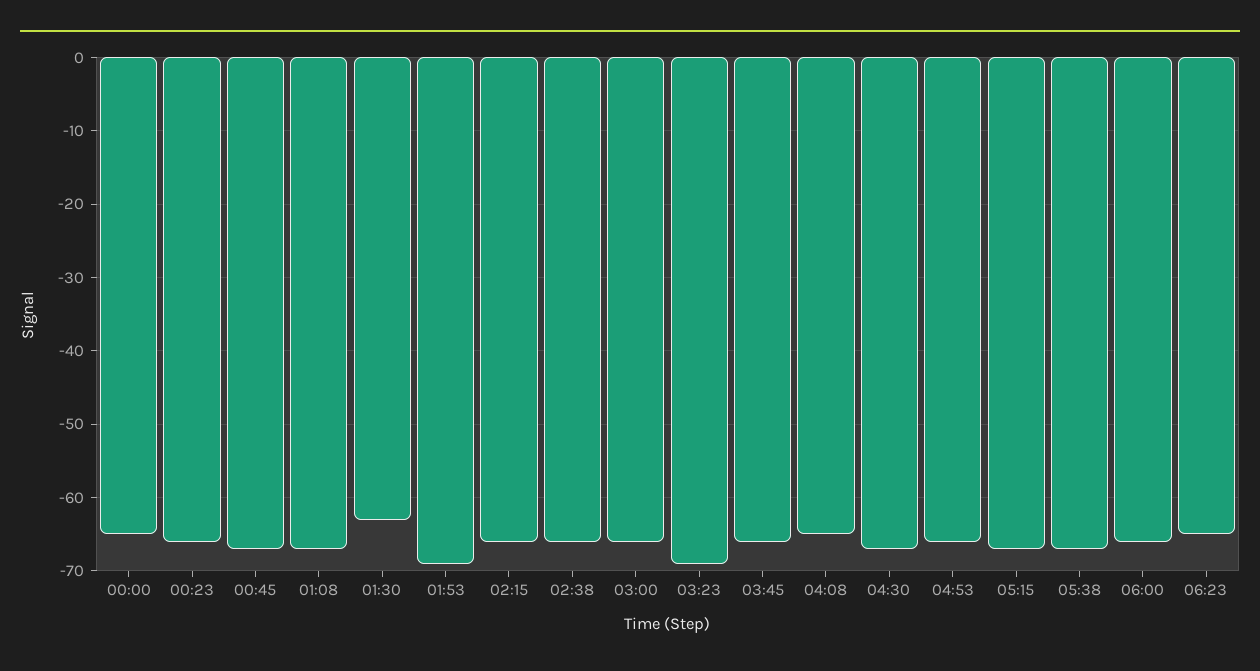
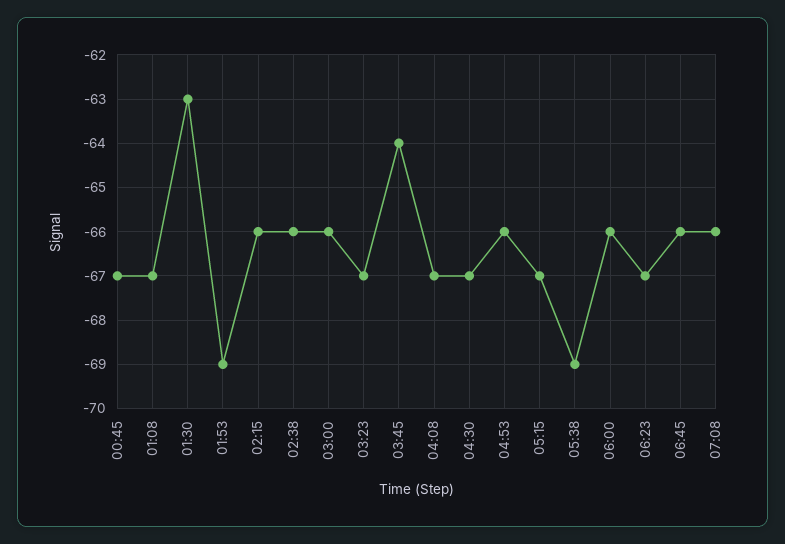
00:00: -65 -> none
00:23: -66 -> none
03:23: -69 -> -67
03:45: -66 -> -64
04:08: -65 -> -67
05:38: -67 -> -69
06:23: -65 -> -67
06:45: none -> -66
07:08: none -> -66

